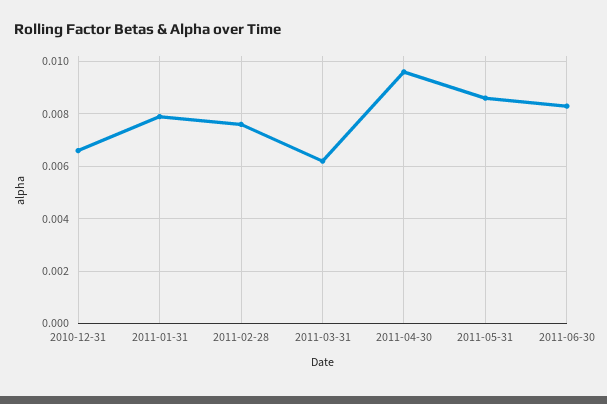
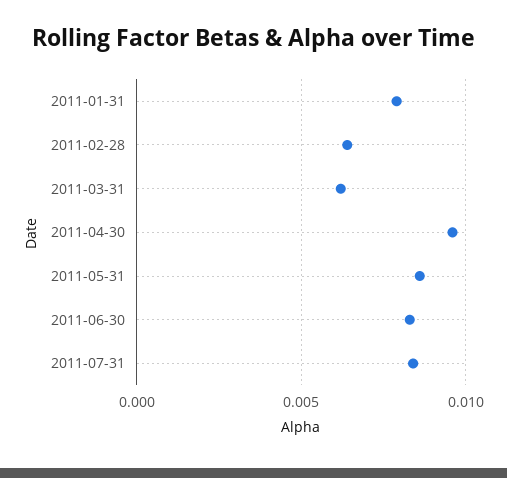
2010-12-31: 0.0065 -> none
2011-02-28: 0.0075 -> 0.0065
2011-07-31: none -> 0.0085

